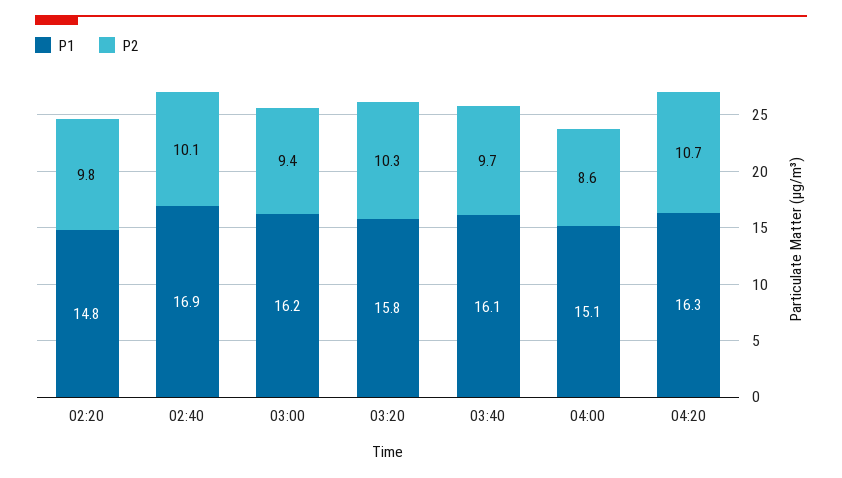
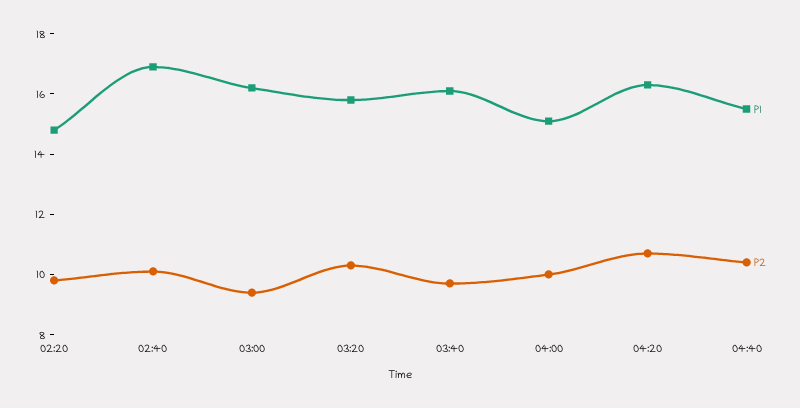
P2, 04:00: 8.6 -> 10
P1, 04:40: none -> 15.5
P2, 04:40: none -> 10.5

